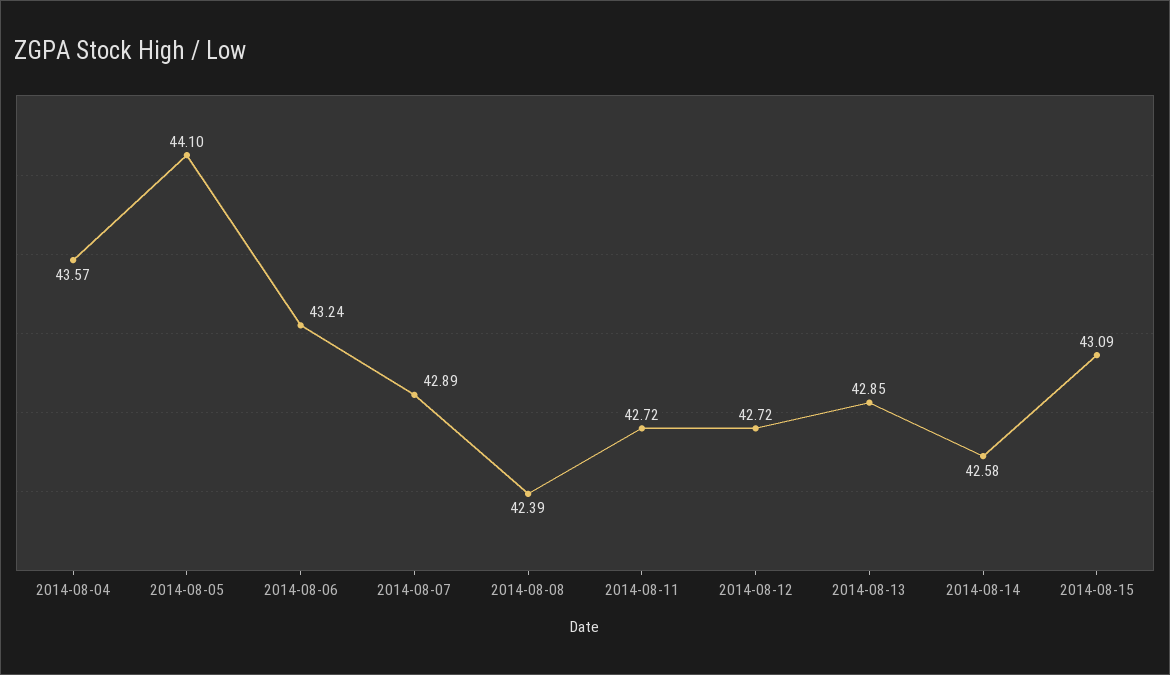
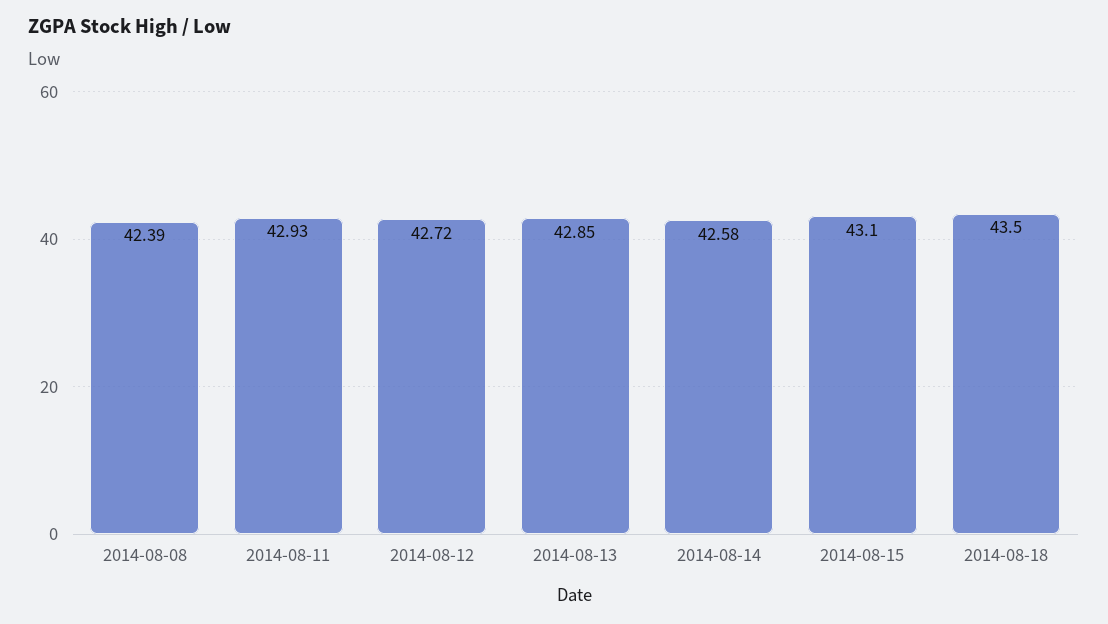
2014-08-04: 43.57 -> none
2014-08-05: 44.1 -> none
2014-08-06: 43.24 -> none
2014-08-07: 42.89 -> none
2014-08-11: 42.72 -> 42.93
2014-08-15: 43.09 -> 43.1
2014-08-18: none -> 43.5

